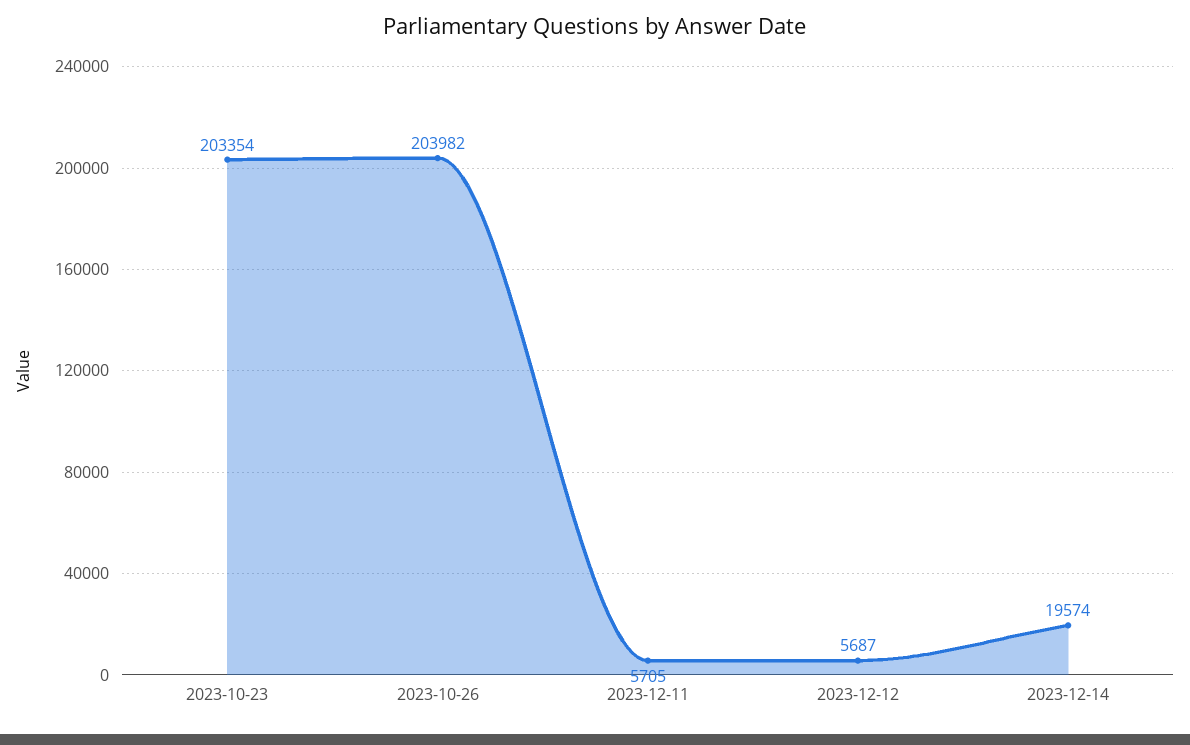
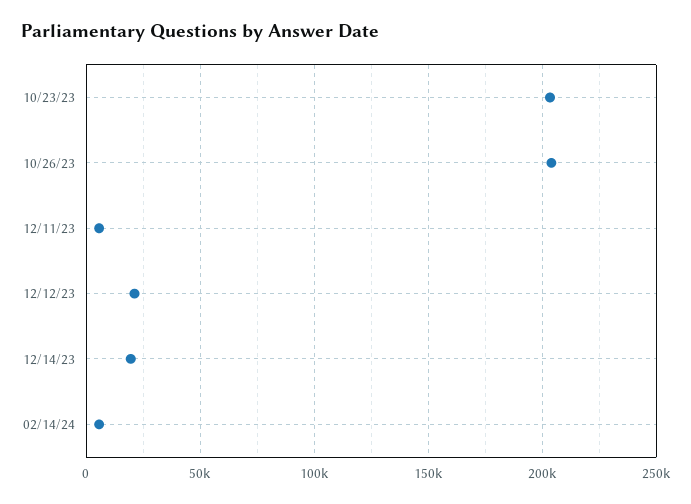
2023-12-12: 5687 -> 20000
02/14/24: none -> 5000

